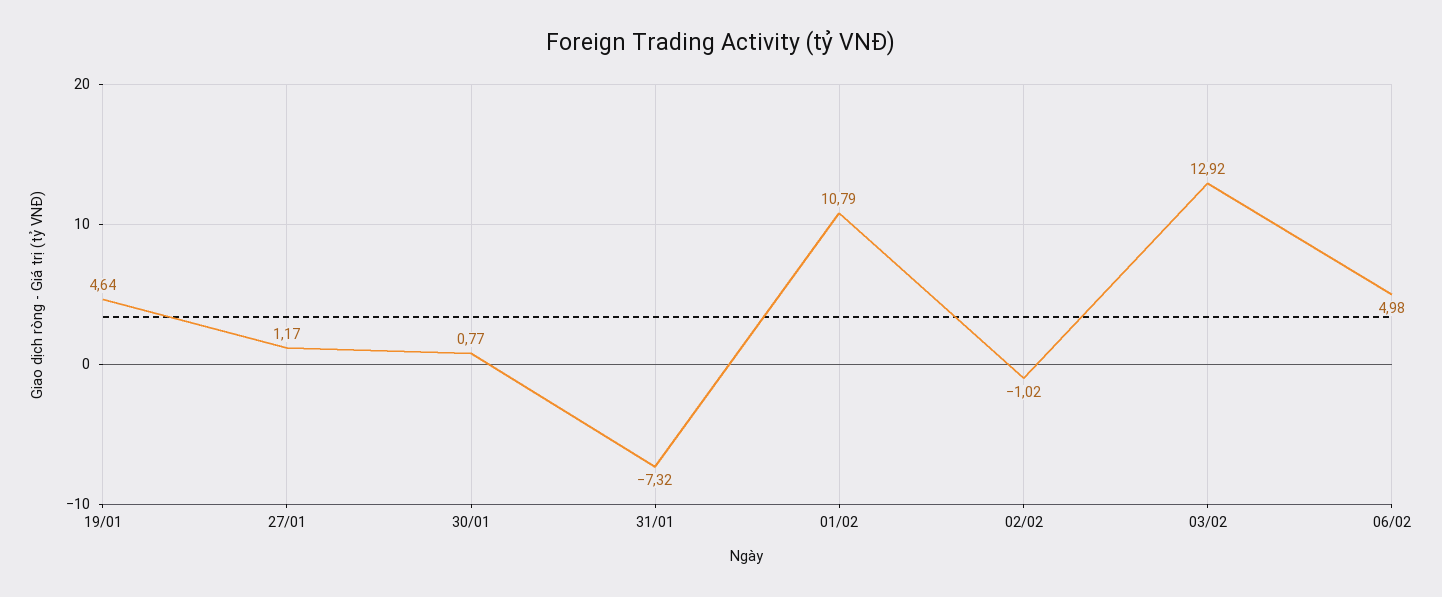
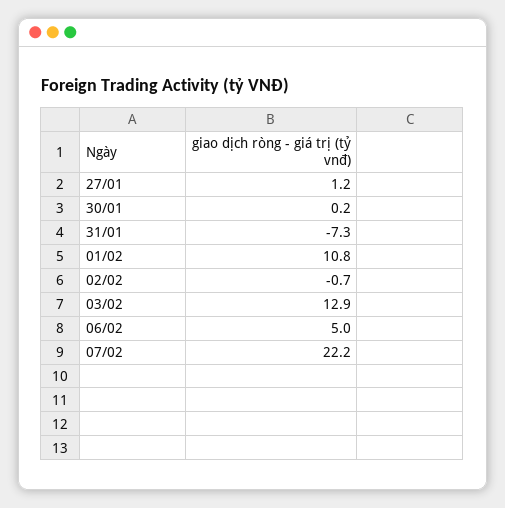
19/01: 4.64 -> none
30/01: 0.77 -> 0.2
02/02: -1.02 -> -0.7
07/02: none -> 22.2

